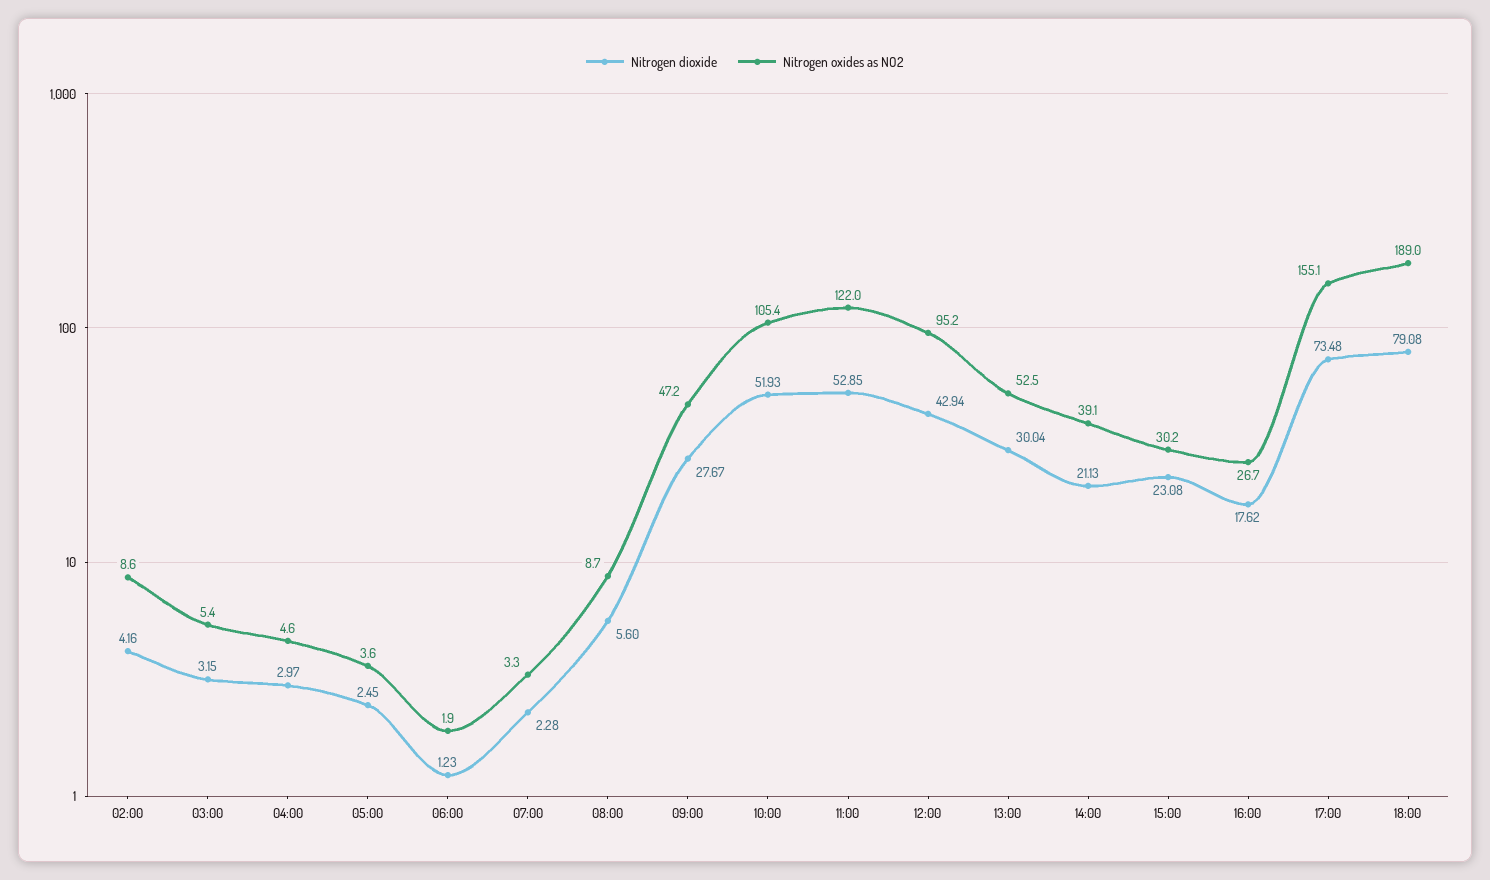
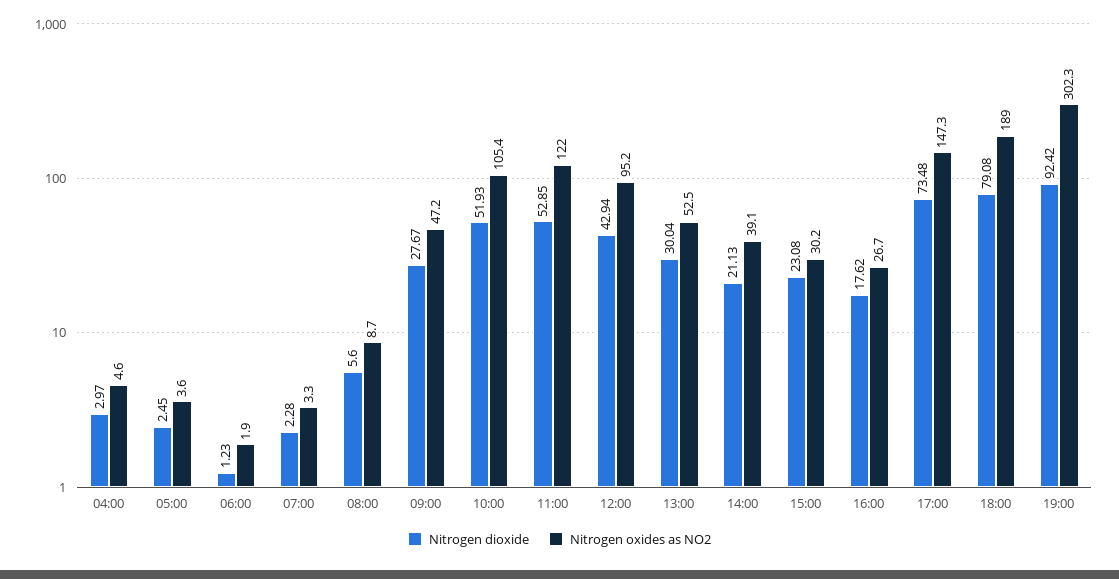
Nitrogen dioxide, 02:00: 4.16 -> none
Nitrogen oxides as NO2, 02:00: 8.6 -> none
Nitrogen dioxide, 03:00: 3.15 -> none
Nitrogen oxides as NO2, 03:00: 5.4 -> none
Nitrogen oxides as NO2, 17:00: 155.1 -> 147.3
Nitrogen dioxide, 19:00: none -> 92.42
Nitrogen oxides as NO2, 19:00: none -> 302.3

